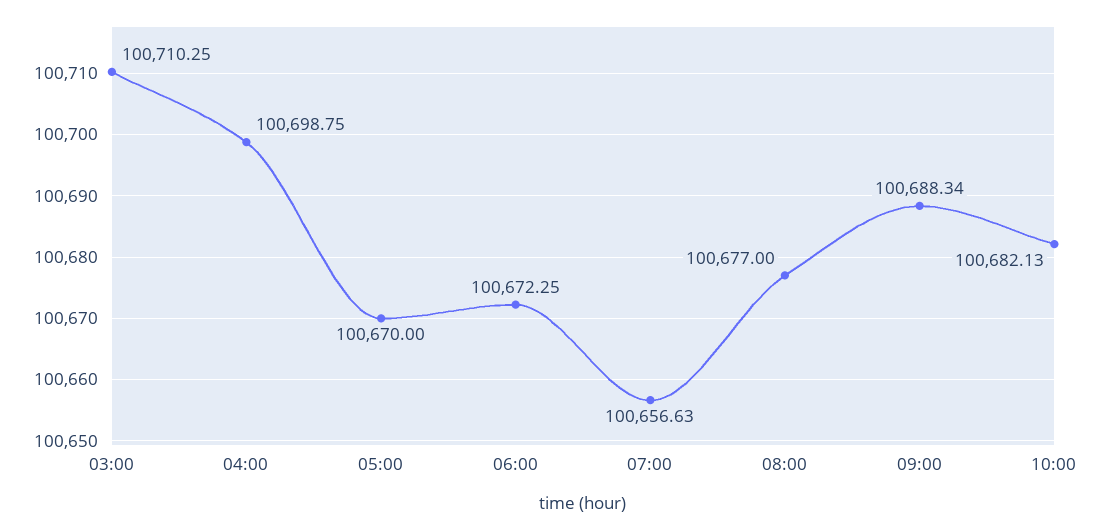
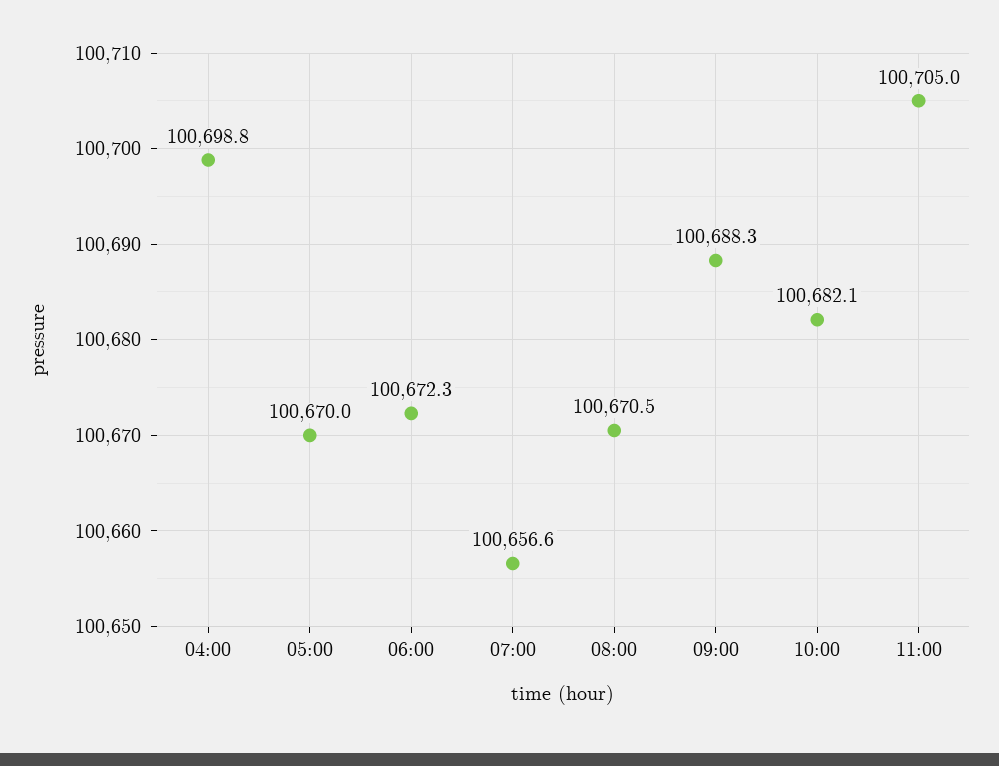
03:00: 100710.25 -> none
08:00: 100677 -> 100670.5
11:00: none -> 100705

